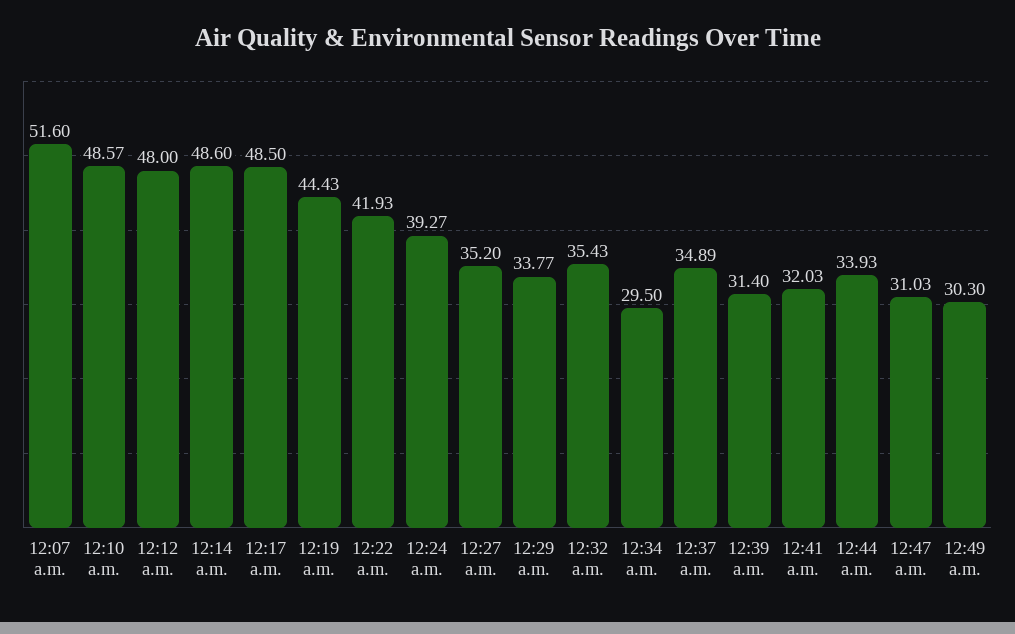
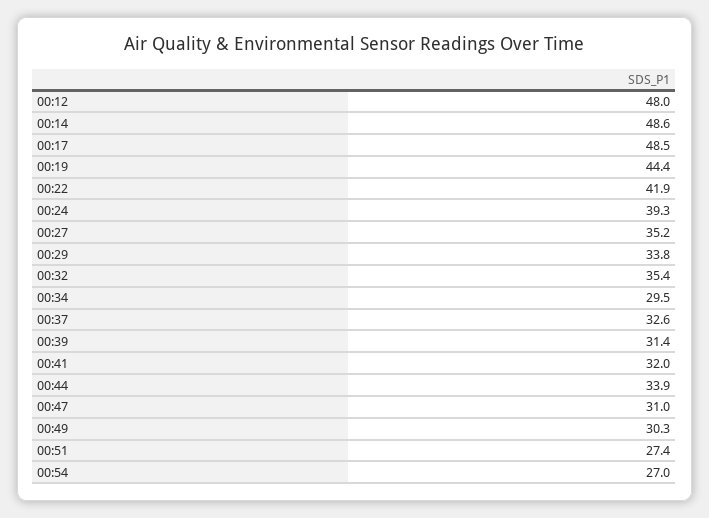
12:07 a.m.: 51.6 -> none
12:10 a.m.: 48.57 -> none
12:37 a.m.: 34.89 -> 32.6
00:51: none -> 27.4
00:54: none -> 27

